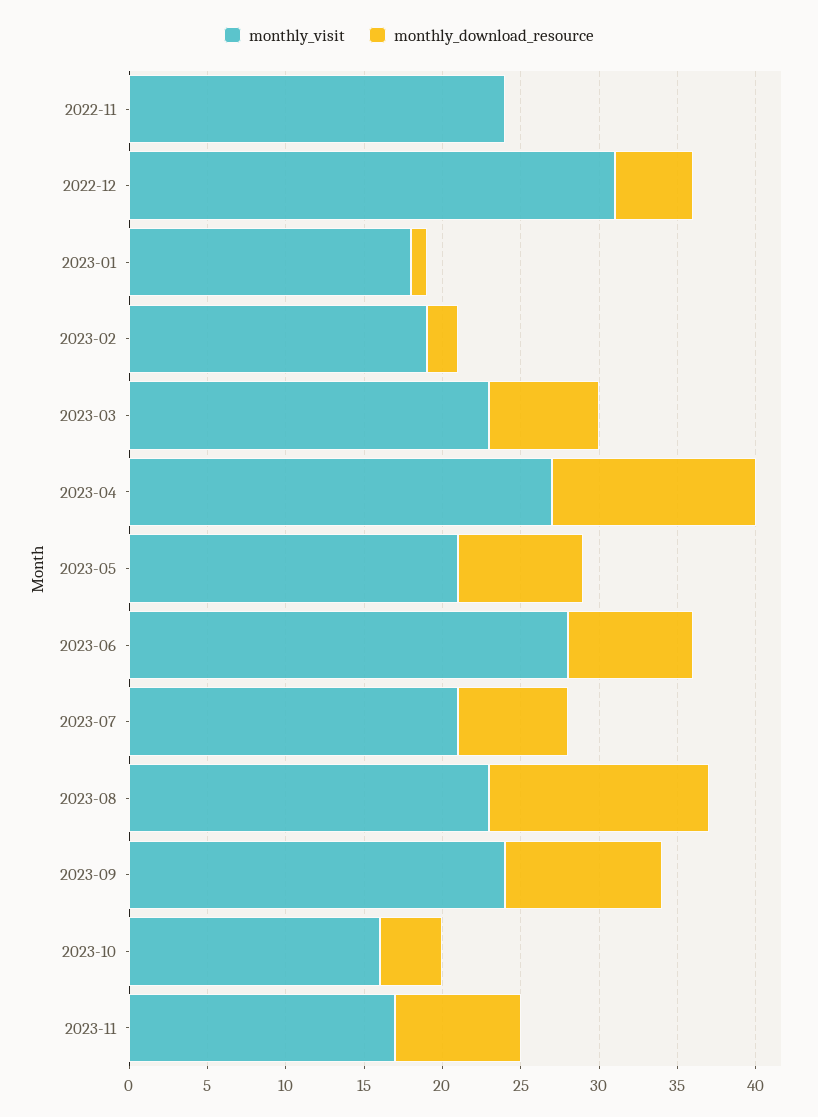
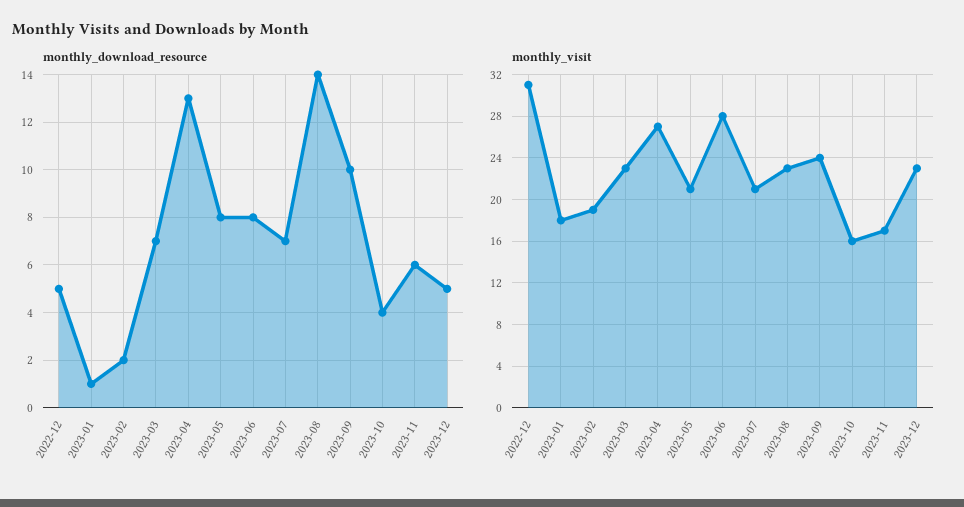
monthly_visit, 2022-11: 24 -> none
monthly_download_resource, 2022-11: 0 -> none
monthly_download_resource, 2023-11: 8 -> 6
monthly_download_resource, 2023-12: none -> 5
monthly_visit, 2023-12: none -> 23

